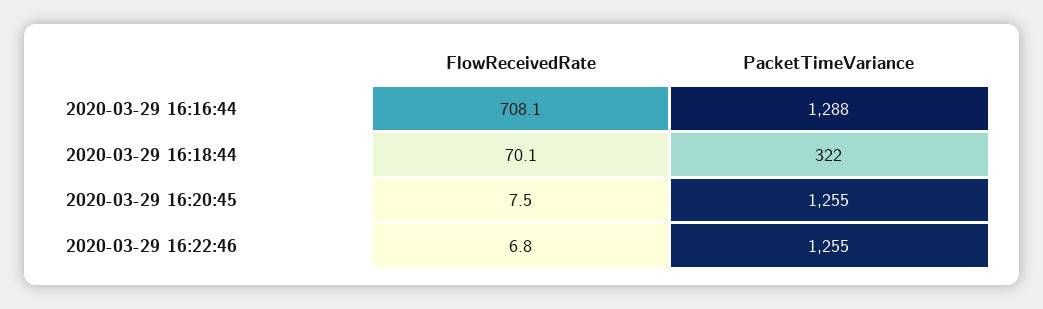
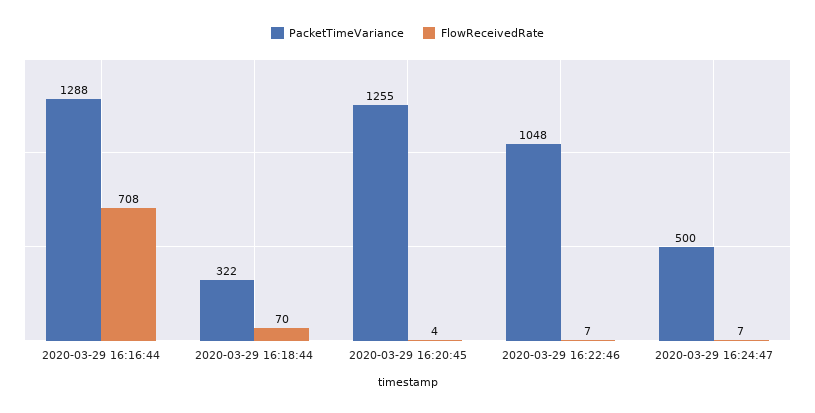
FlowReceivedRate, 2020-03-29 16:20:45: 7.5 -> 4
PacketTimeVariance, 2020-03-29 16:22:46: 1255 -> 1048
PacketTimeVariance, 2020-03-29 16:24:47: none -> 500
FlowReceivedRate, 2020-03-29 16:24:47: none -> 7

